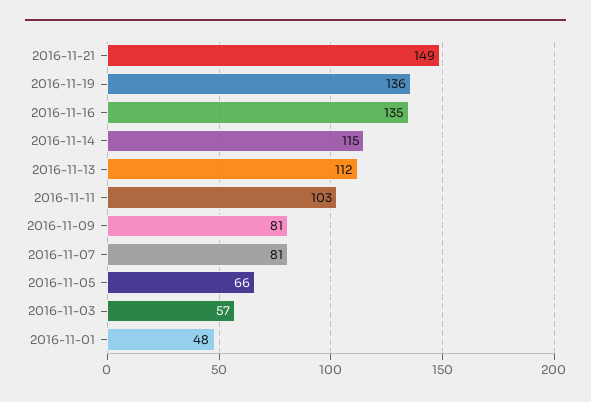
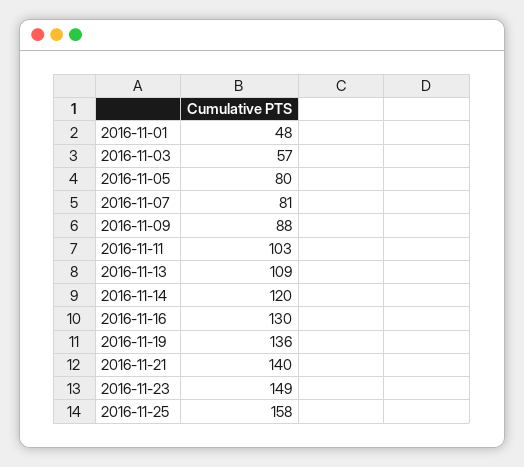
2016-11-21: 149 -> 140
2016-11-16: 135 -> 130
2016-11-14: 115 -> 120
2016-11-13: 112 -> 109
2016-11-09: 81 -> 88
2016-11-05: 66 -> 80
2016-11-23: none -> 149
2016-11-25: none -> 158

